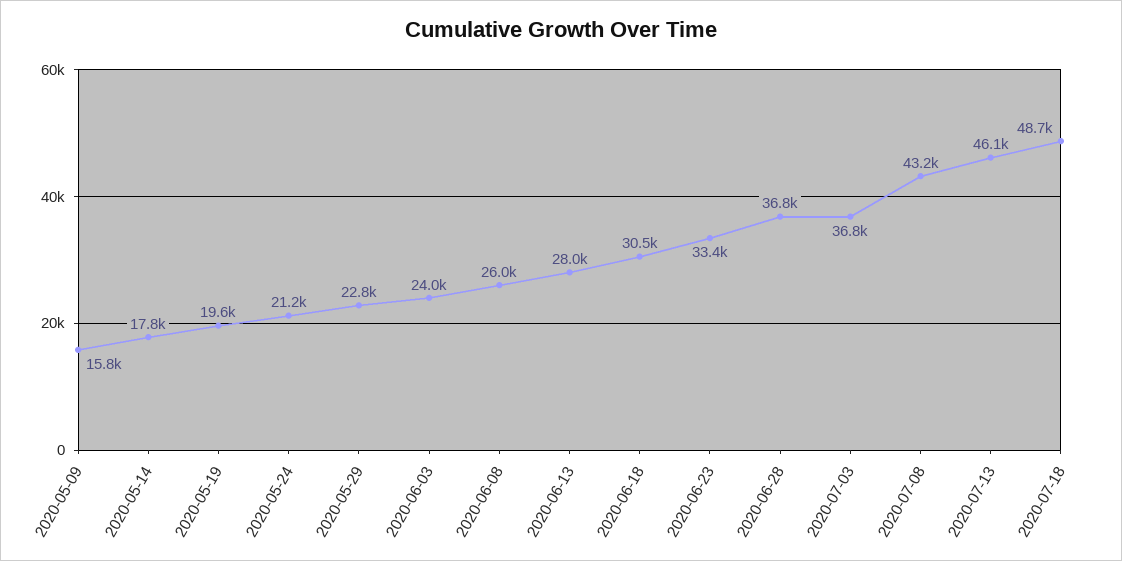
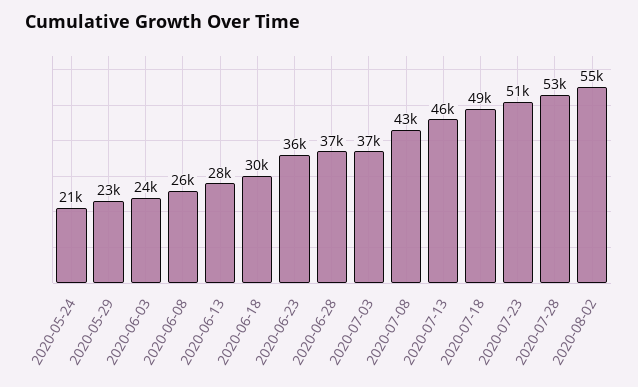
2020-05-09: 15800 -> none
2020-05-14: 17800 -> none
2020-05-19: 19600 -> none
2020-06-23: 33400 -> 36000
2020-07-23: none -> 51000
2020-07-28: none -> 53000
2020-08-02: none -> 55000

